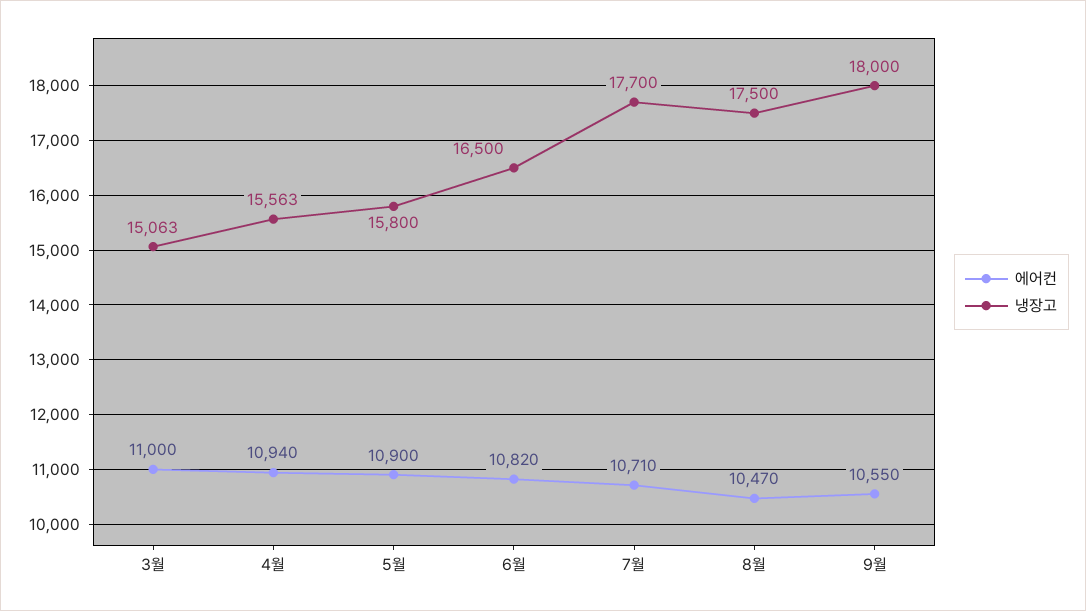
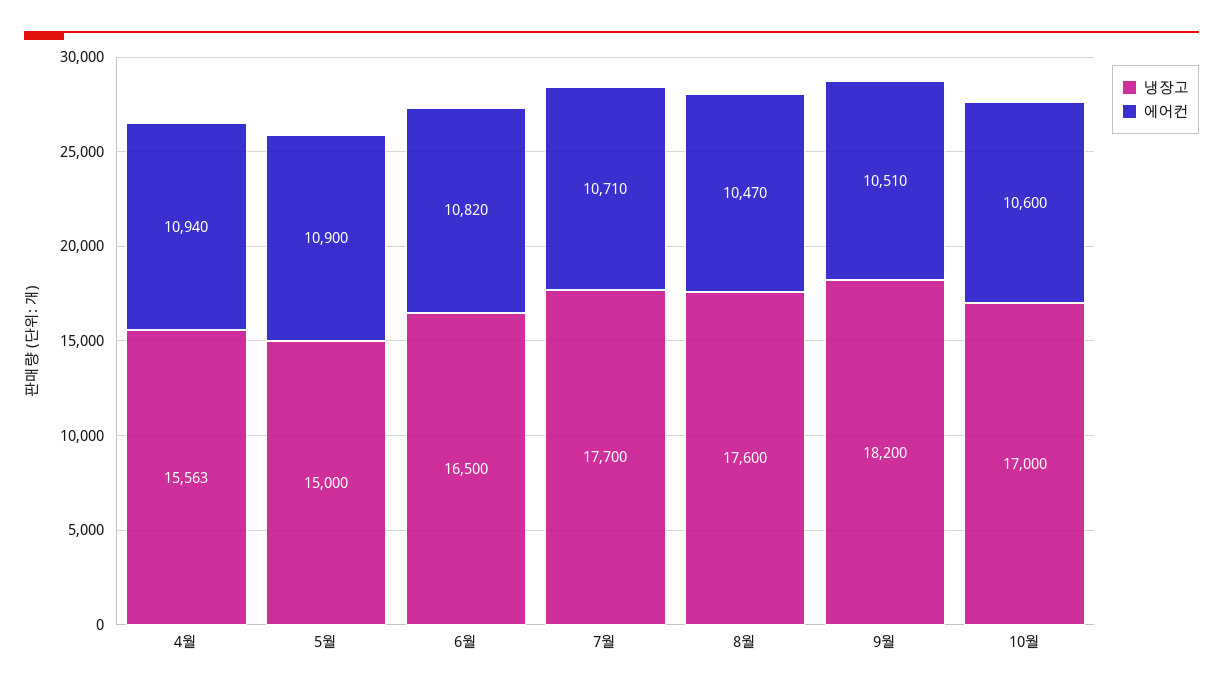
에어컨, 3월: 11000 -> none
냉장고, 3월: 15063 -> none
냉장고, 5월: 15800 -> 15000
냉장고, 8월: 17500 -> 17600
에어컨, 9월: 10550 -> 10510
냉장고, 9월: 18000 -> 18200
냉장고, 10월: none -> 17000
에어컨, 10월: none -> 10600

